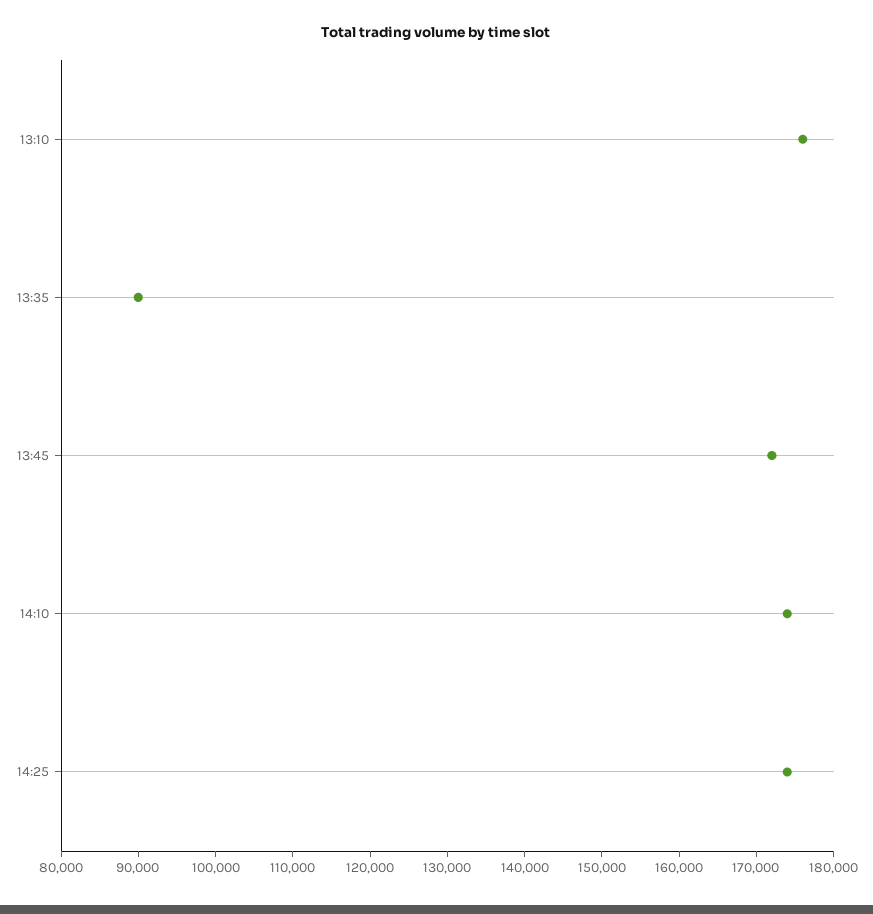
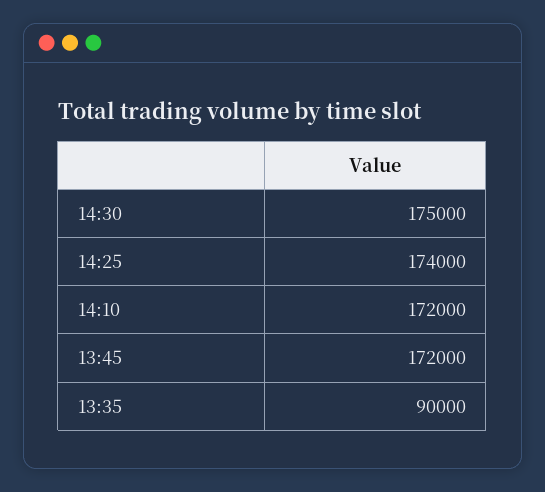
13:10: 176000 -> none
14:10: 174000 -> 172000
14:30: none -> 175000

